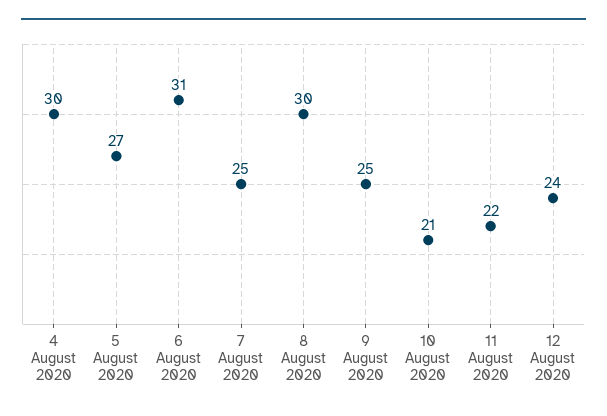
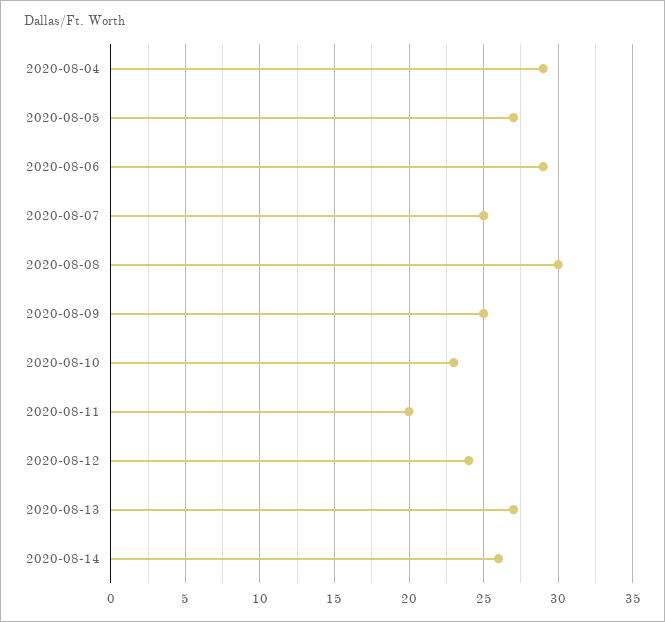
4 August 2020: 30 -> 29
6 August 2020: 31 -> 29
10 August 2020: 21 -> 23
11 August 2020: 22 -> 20
2020-08-13: none -> 27
2020-08-14: none -> 26

